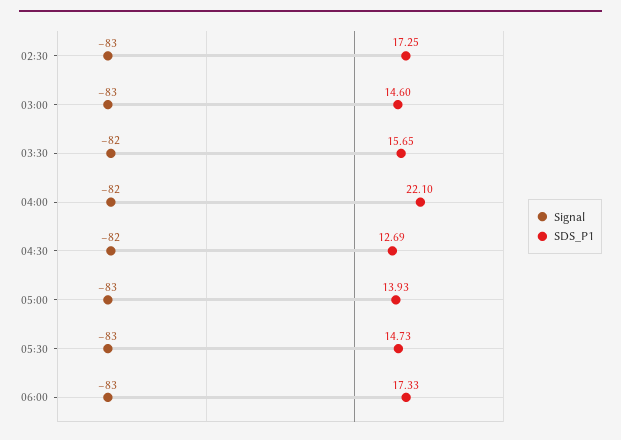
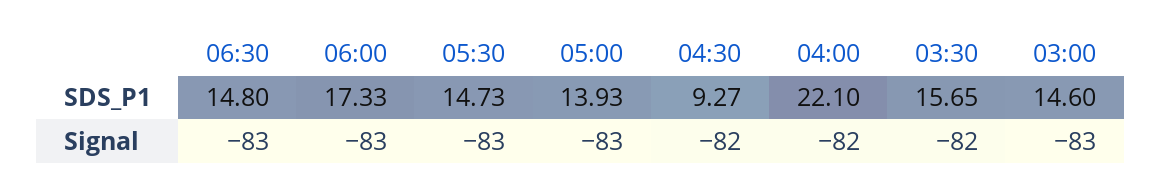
Signal, 02:30: -83 -> none
SDS_P1, 02:30: 17.25 -> none
SDS_P1, 04:30: 12.69 -> 9.27
SDS_P1, 06:30: none -> 14.8
Signal, 06:30: none -> -83

